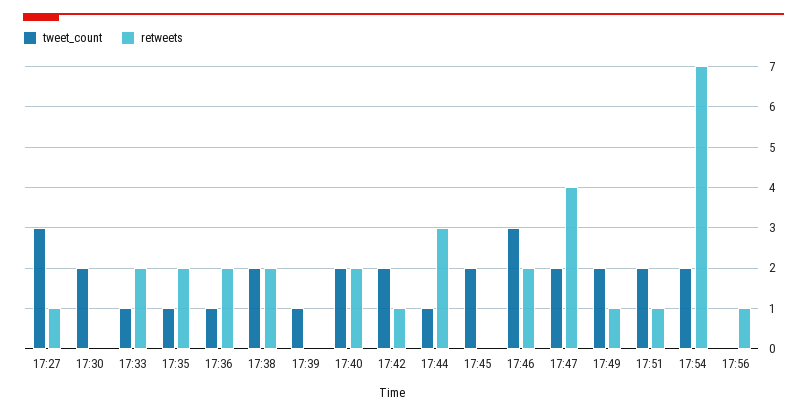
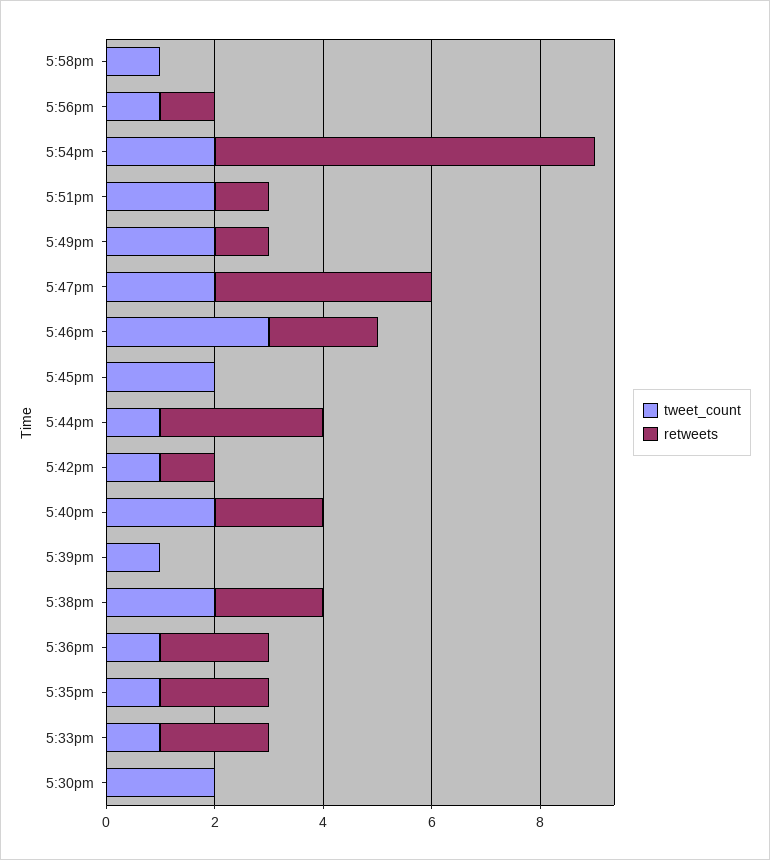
tweet_count, 17:27: 3 -> none
retweets, 17:27: 1 -> none
tweet_count, 17:42: 2 -> 1
tweet_count, 17:56: 0 -> 1
tweet_count, 5:58pm: none -> 1
retweets, 5:58pm: none -> 0

